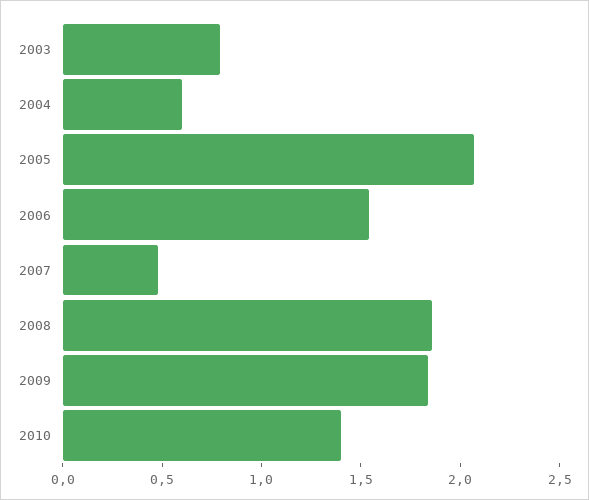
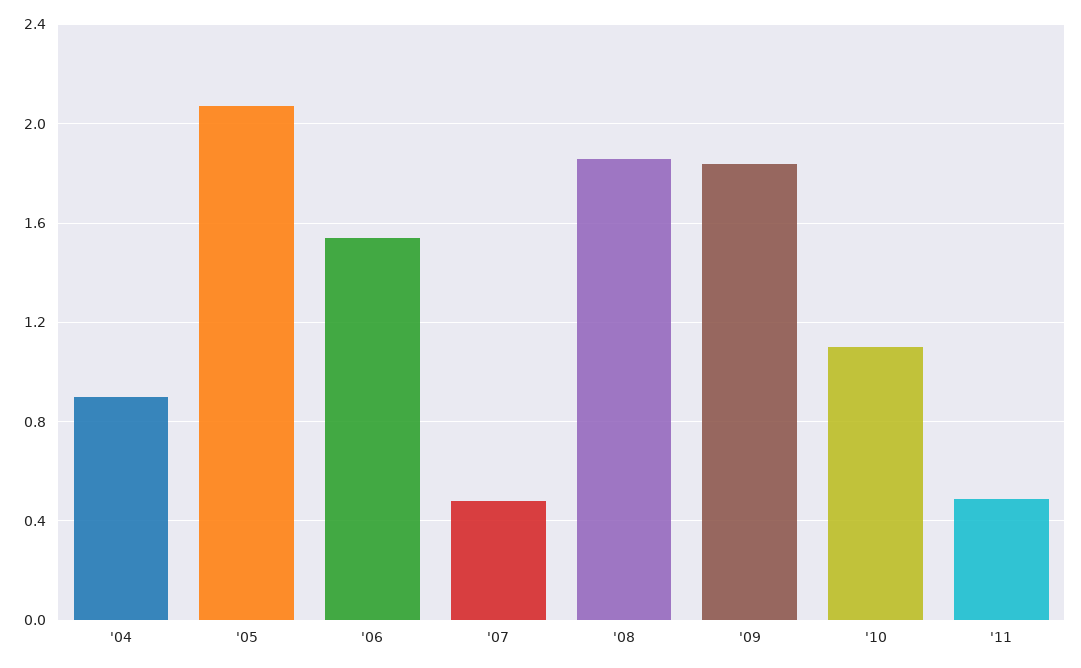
2003: 0.8 -> none
2004: 0.6 -> 0.9
2010: 1.4 -> 1.1
'11: none -> 0.5

